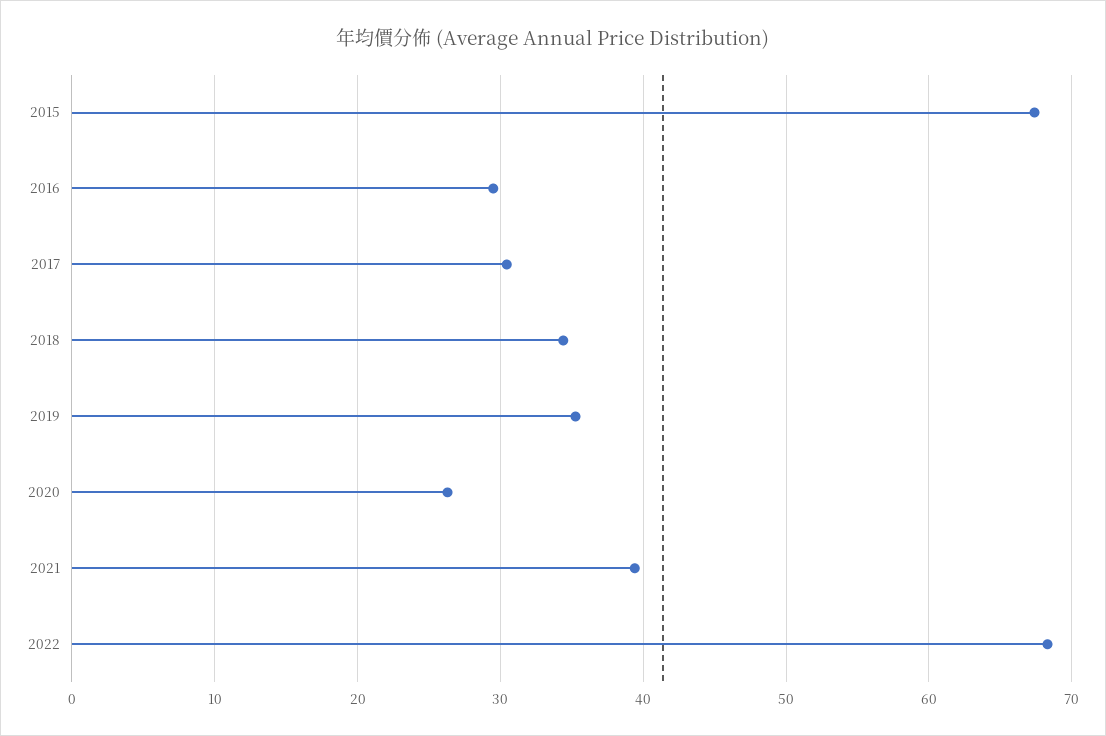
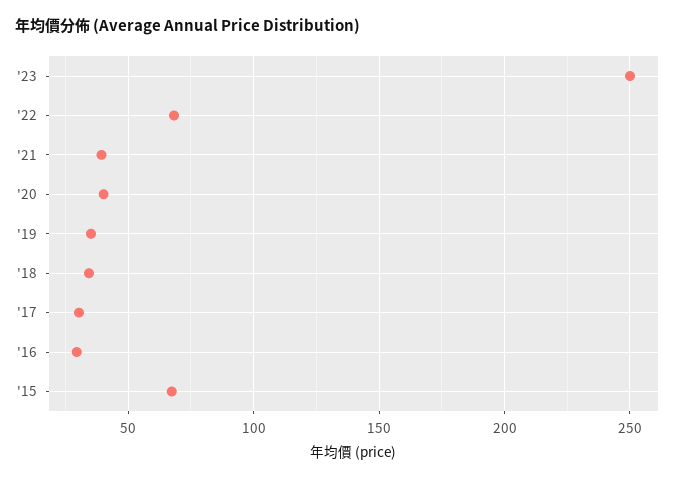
2020: 26 -> 40
'23: none -> 250

